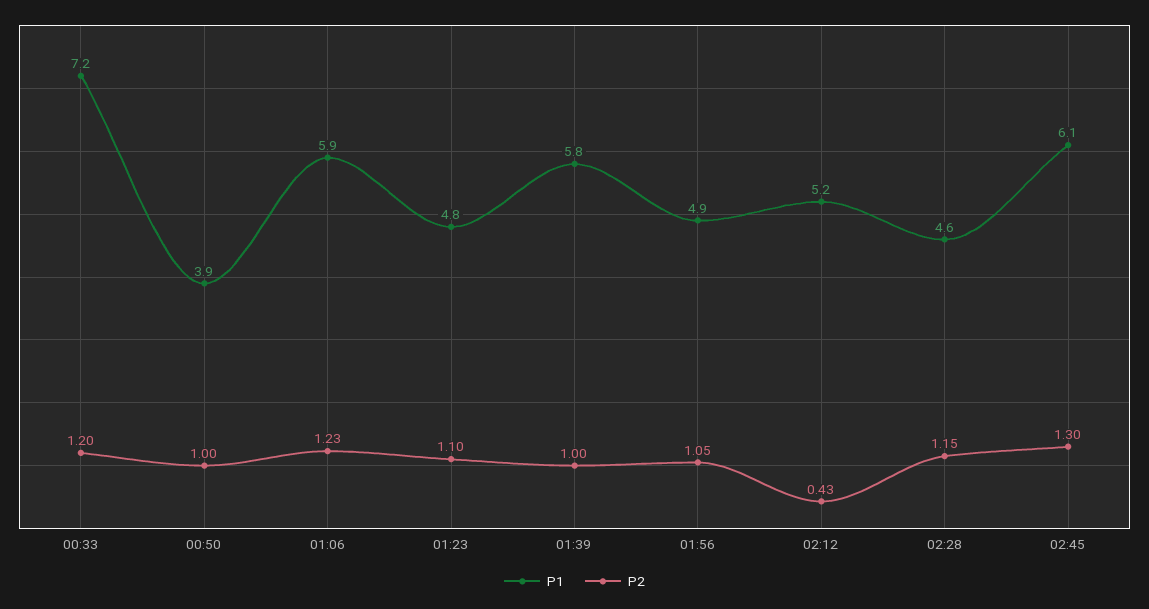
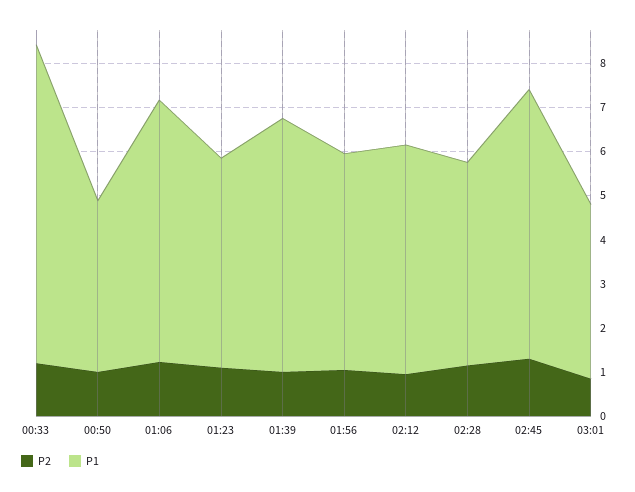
P2, 02:12: 0.43 -> 1
P2, 03:01: none -> 0.8
P1, 03:01: none -> 4

